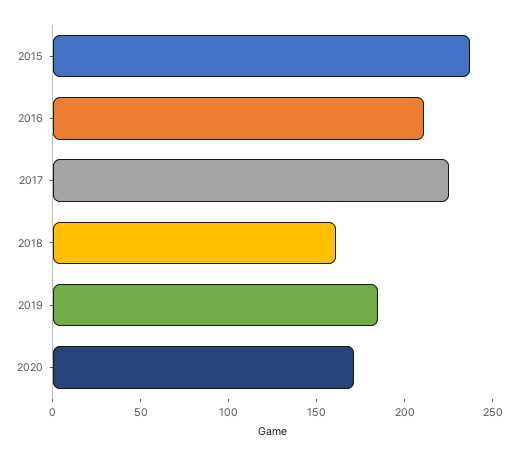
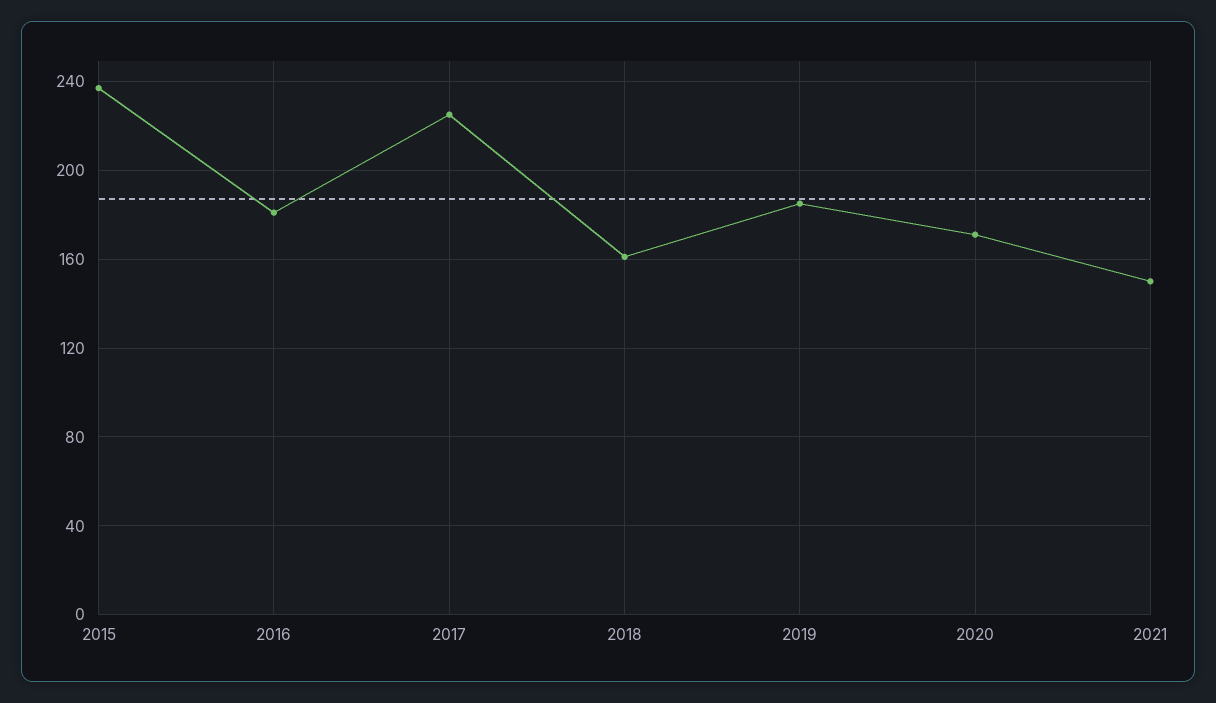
2016: 210 -> 180
2021: none -> 150

